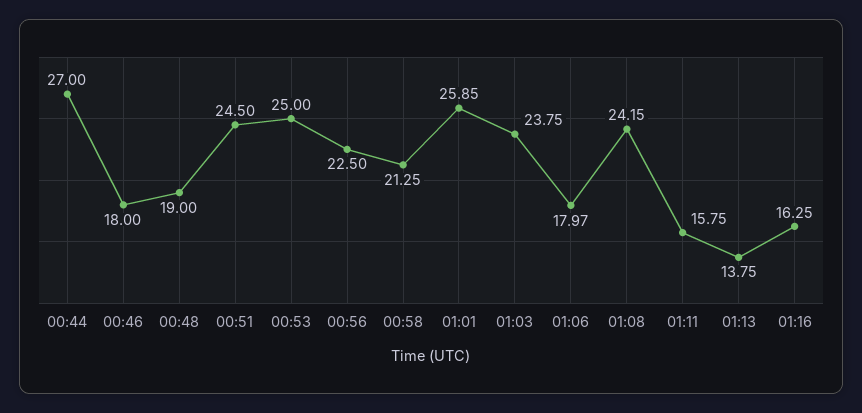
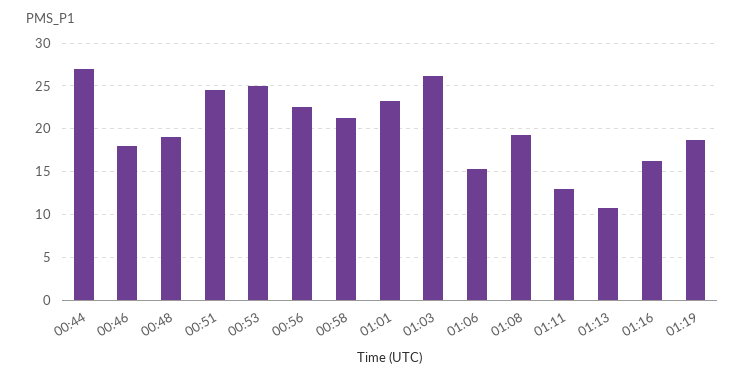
01:01: 25.85 -> 23
01:03: 23.75 -> 26
01:06: 17.97 -> 15
01:08: 24.15 -> 19
01:11: 15.75 -> 13
01:13: 13.75 -> 11
01:19: none -> 19

